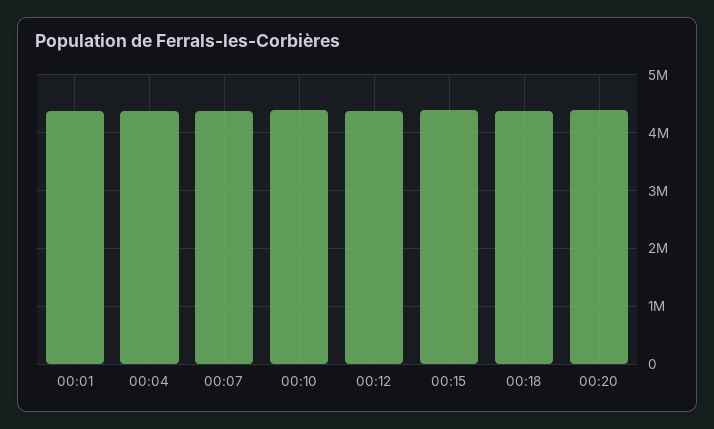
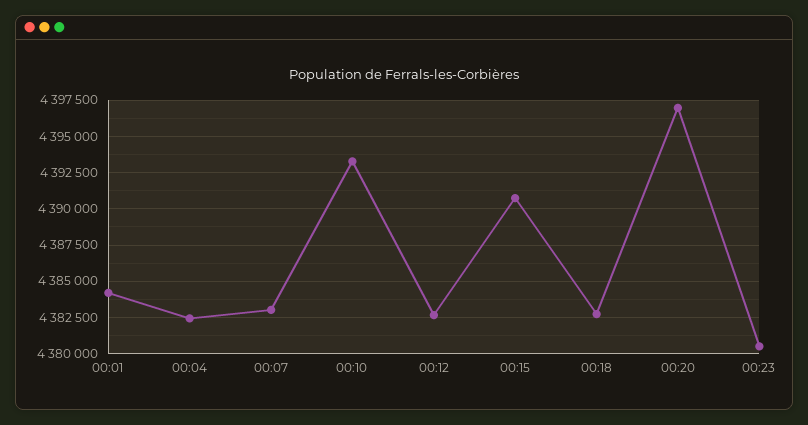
00:23: none -> 4380500

